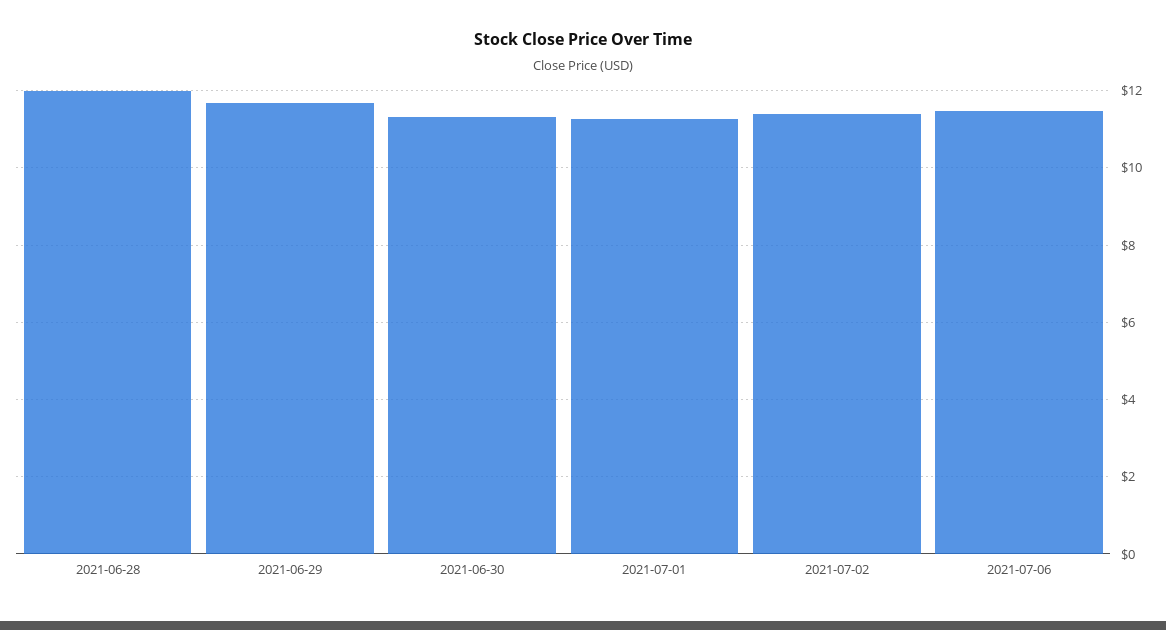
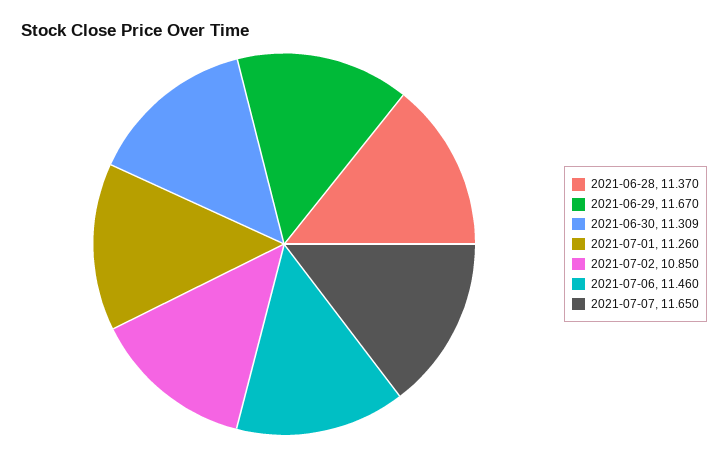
2021-06-28: 12 -> 11.37
2021-07-02: 11.4 -> 10.85
2021-07-07: none -> 11.65

